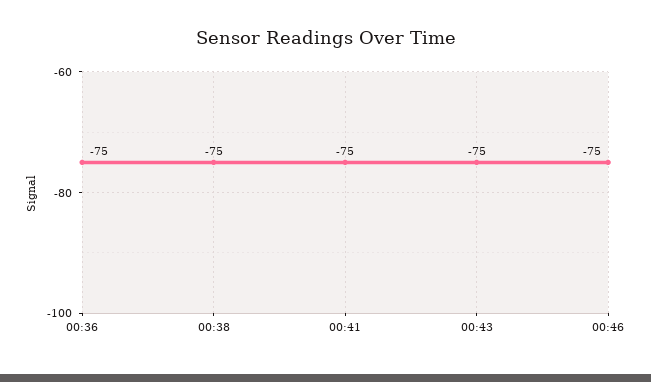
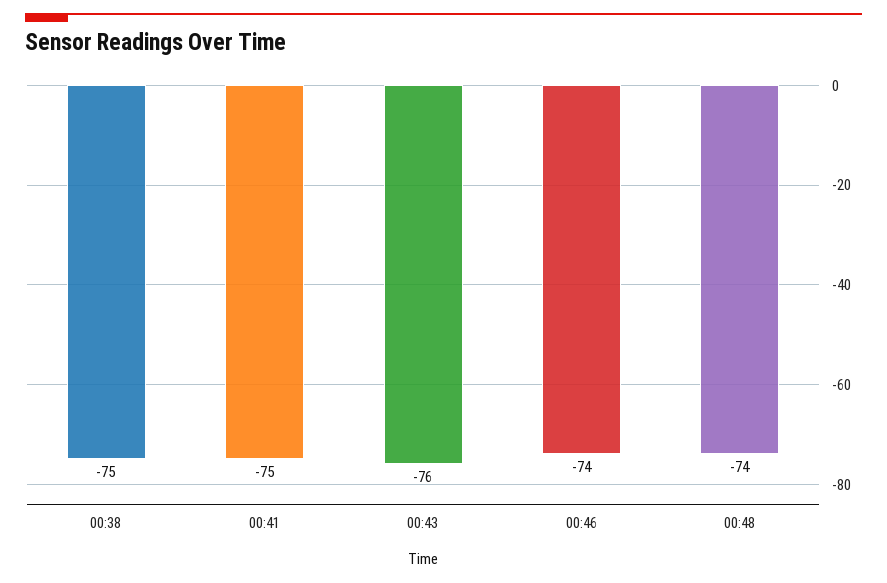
00:36: -75 -> none
00:43: -75 -> -76
00:46: -75 -> -74
00:48: none -> -74

